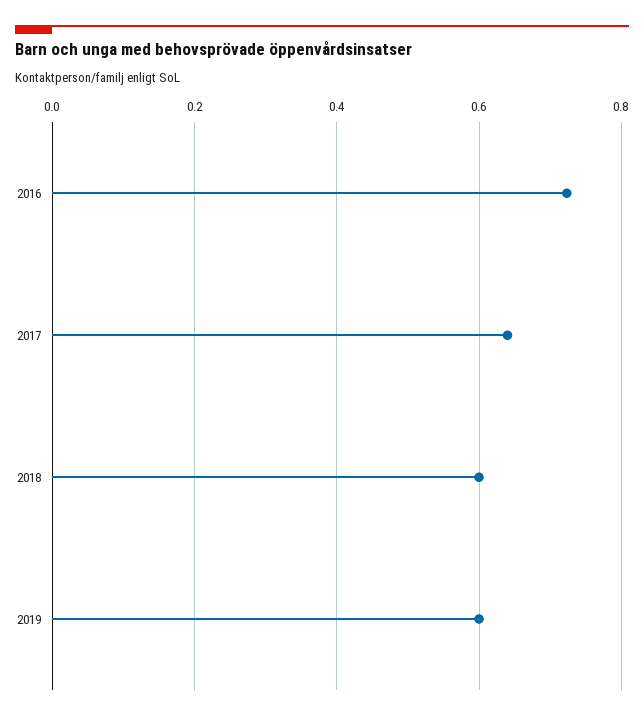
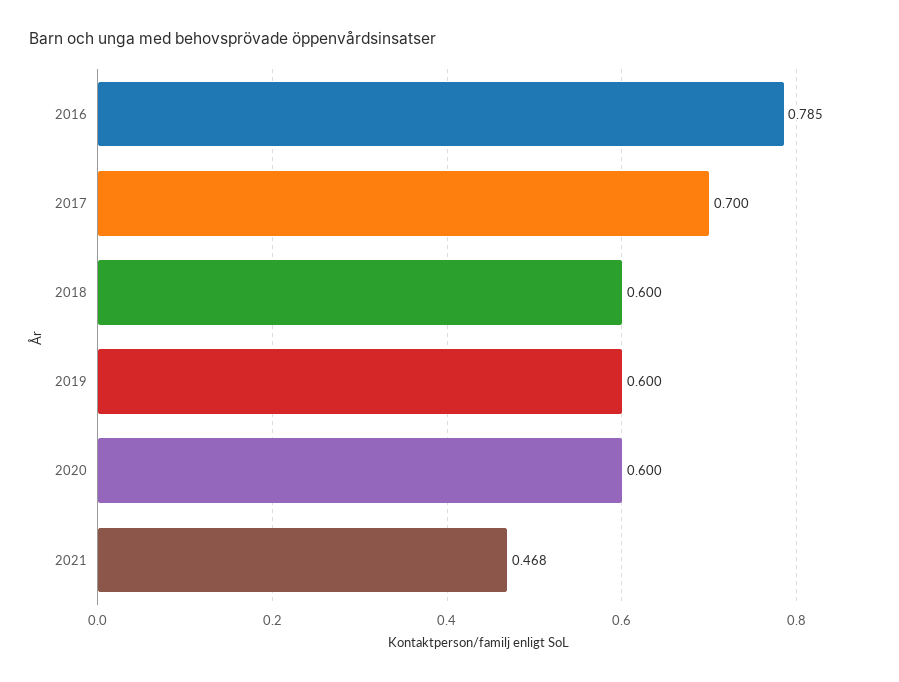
2016: 0.72 -> 0.785
2017: 0.64 -> 0.7
2020: none -> 0.6
2021: none -> 0.468

